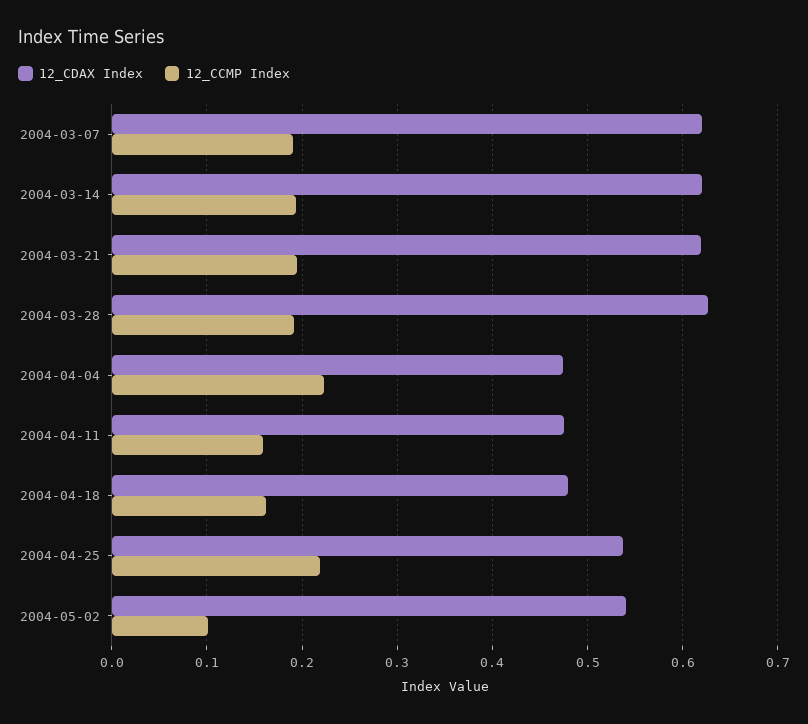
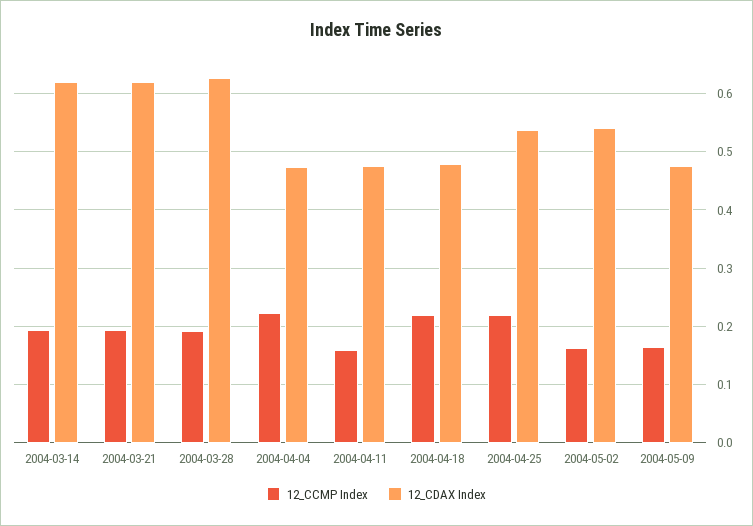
12_CDAX Index, 2004-03-07: 0.62 -> none
12_CCMP Index, 2004-03-07: 0.19 -> none
12_CCMP Index, 2004-04-18: 0.16 -> 0.22
12_CCMP Index, 2004-05-02: 0.1 -> 0.16
12_CCMP Index, 2004-05-09: none -> 0.16
12_CDAX Index, 2004-05-09: none -> 0.48

